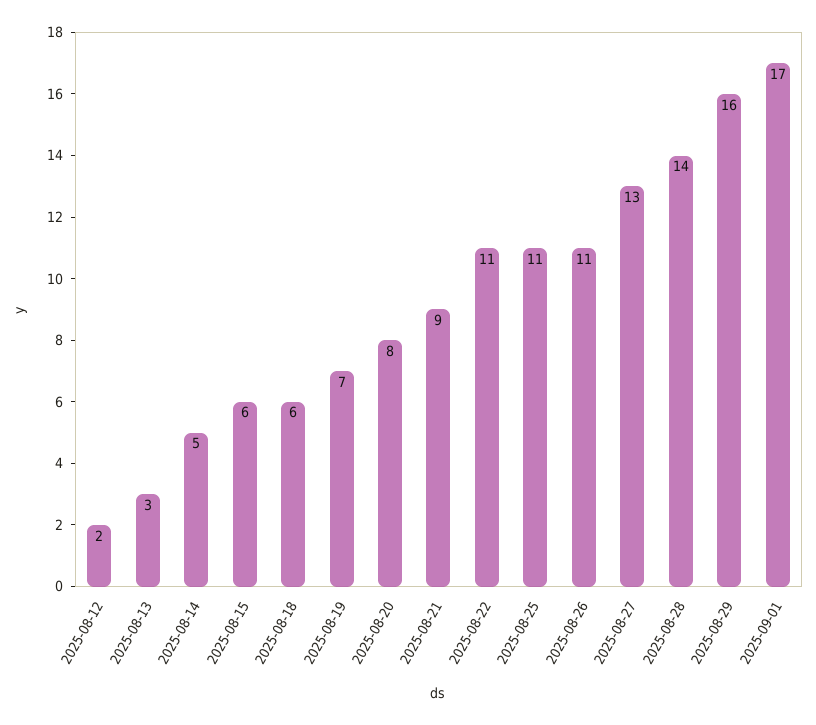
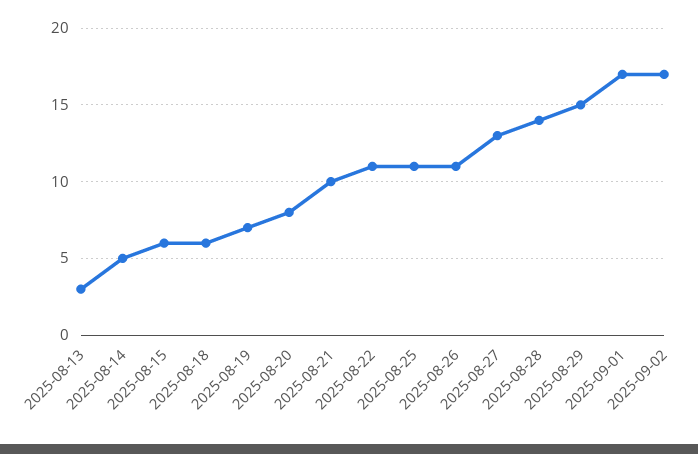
2025-08-12: 2 -> none
2025-08-21: 9 -> 10
2025-08-29: 16 -> 15
2025-09-02: none -> 17

